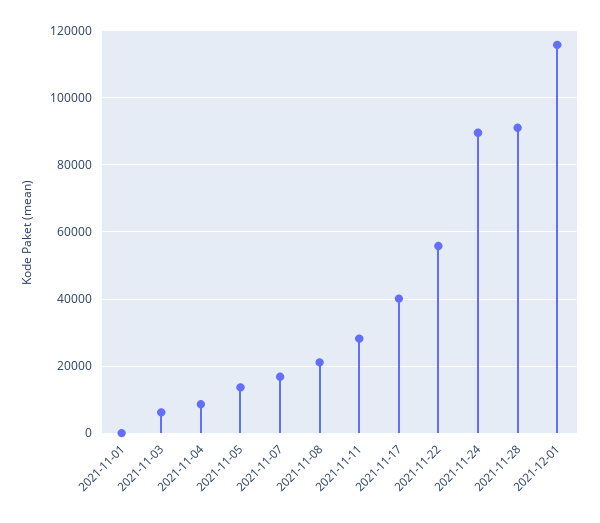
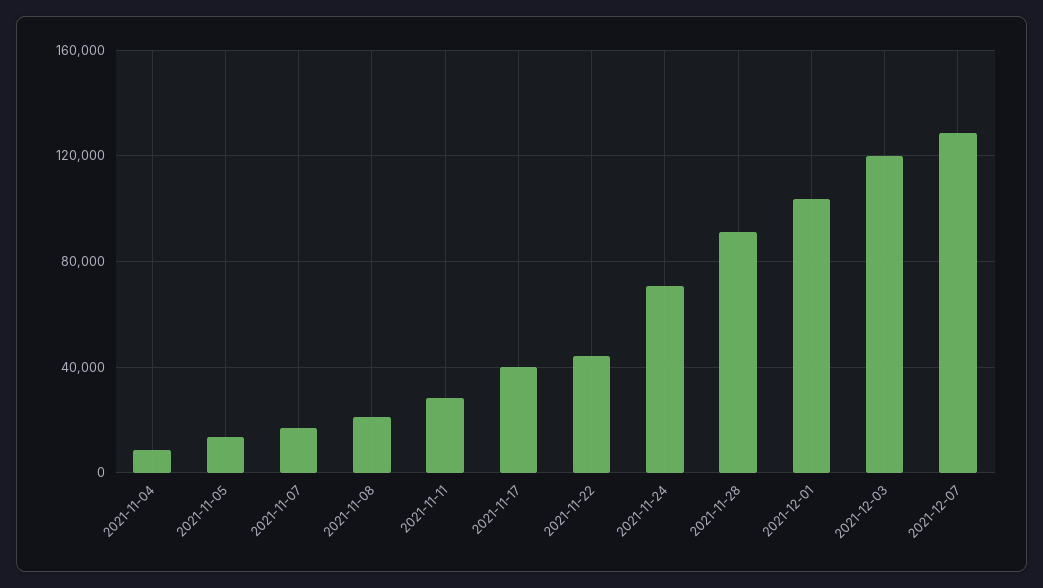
2021-11-01: 0 -> none
2021-11-03: 6000 -> none
2021-11-22: 56000 -> 45000
2021-11-24: 90000 -> 70000
2021-12-01: 116000 -> 105000
2021-12-03: none -> 120000
2021-12-07: none -> 130000

